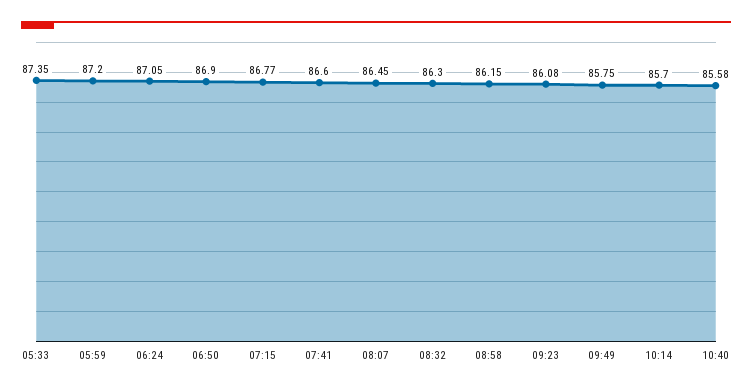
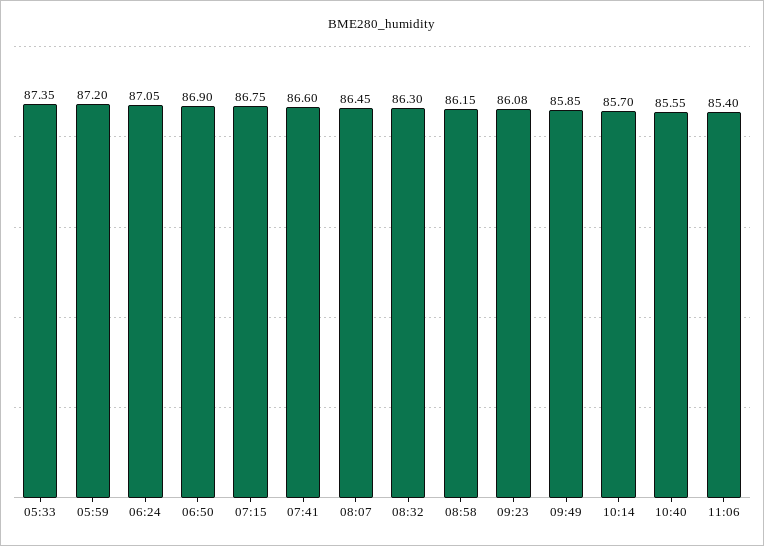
07:15: 86.77 -> 86.75
09:49: 85.75 -> 85.85
10:40: 85.58 -> 85.55
11:06: none -> 85.4

